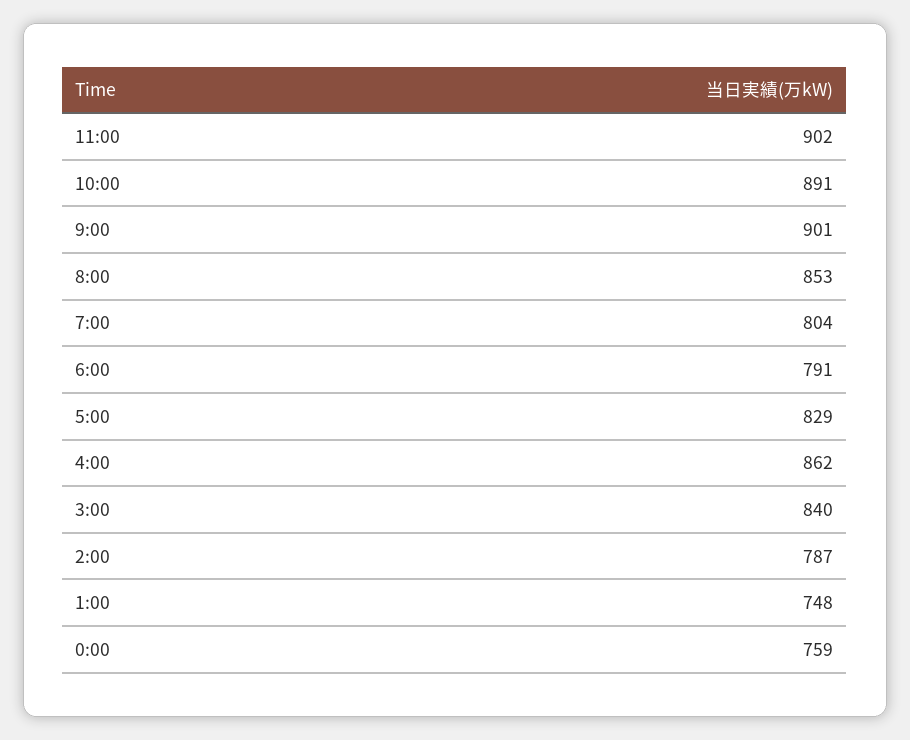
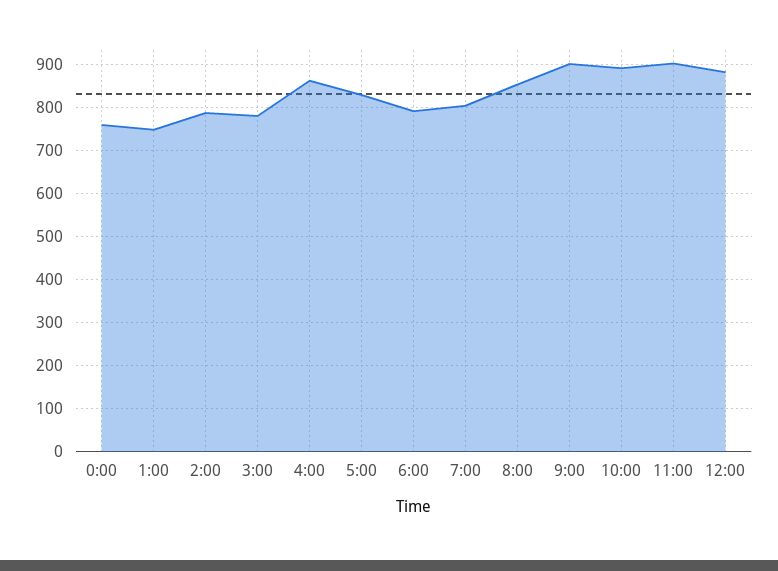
3:00: 840 -> 780
12:00: none -> 880

